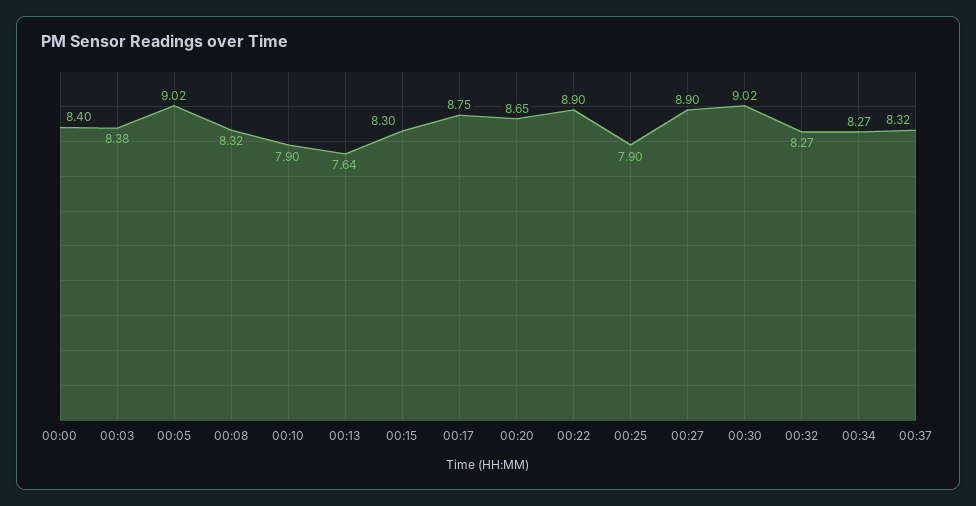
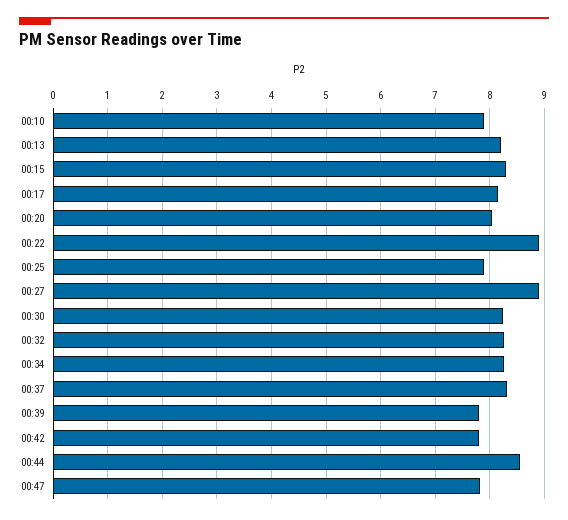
00:00: 8.4 -> none
00:03: 8.38 -> none
00:05: 9.02 -> none
00:08: 8.32 -> none
00:13: 7.64 -> 8.2
00:17: 8.75 -> 8.2
00:20: 8.65 -> 8
00:30: 9.02 -> 8.2
00:39: none -> 7.8
00:42: none -> 7.8
00:44: none -> 8.6
00:47: none -> 7.8

